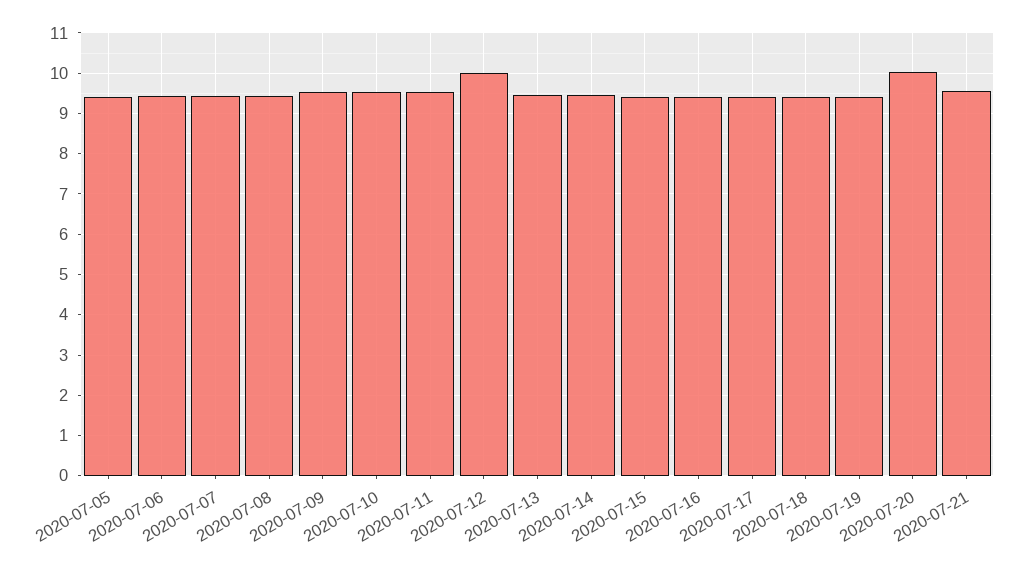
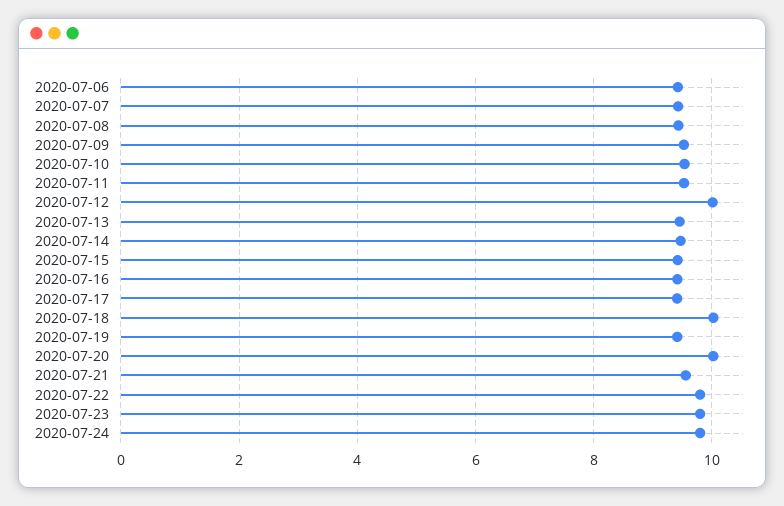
2020-07-05: 9.4 -> none
2020-07-18: 9.4 -> 10
2020-07-22: none -> 9.8
2020-07-23: none -> 9.8
2020-07-24: none -> 9.8

